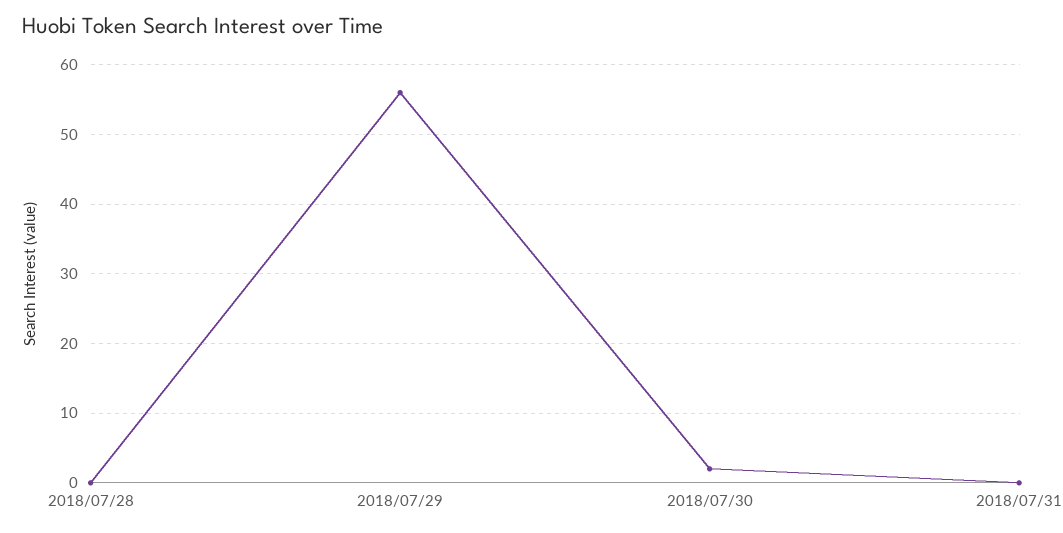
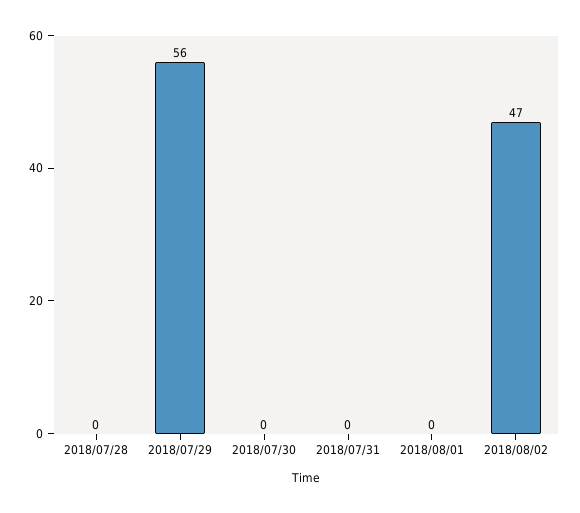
2018/07/30: 2 -> 0
2018/08/01: none -> 0
2018/08/02: none -> 47

